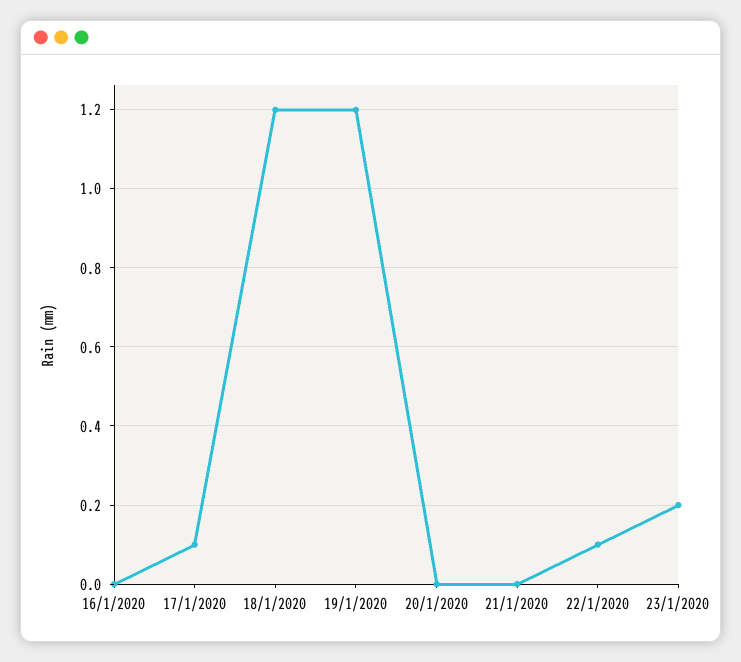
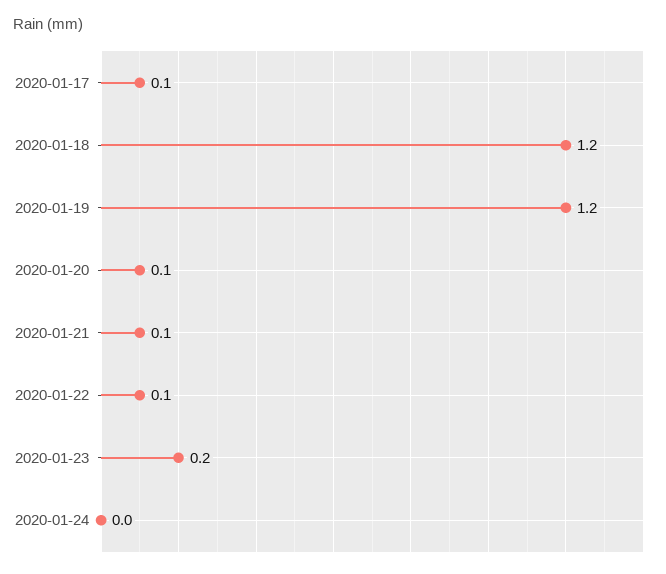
16/1/2020: 0 -> none
20/1/2020: 0 -> 0.1
21/1/2020: 0 -> 0.1
2020-01-24: none -> 0

